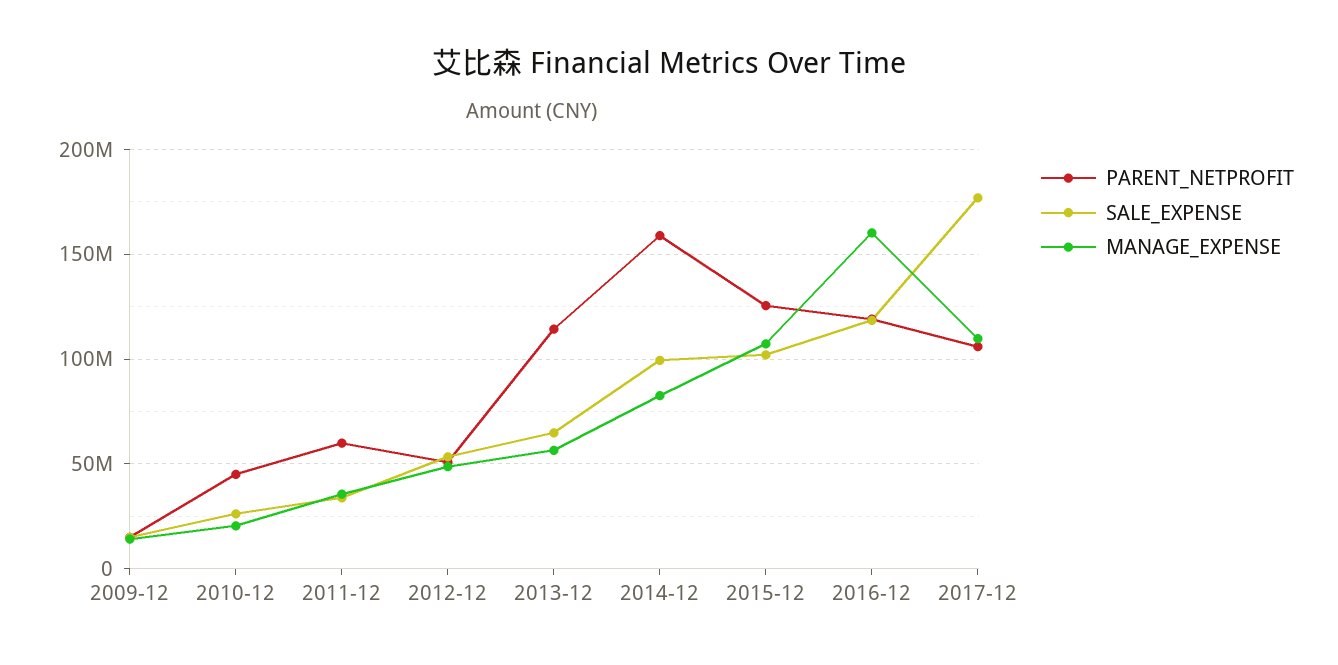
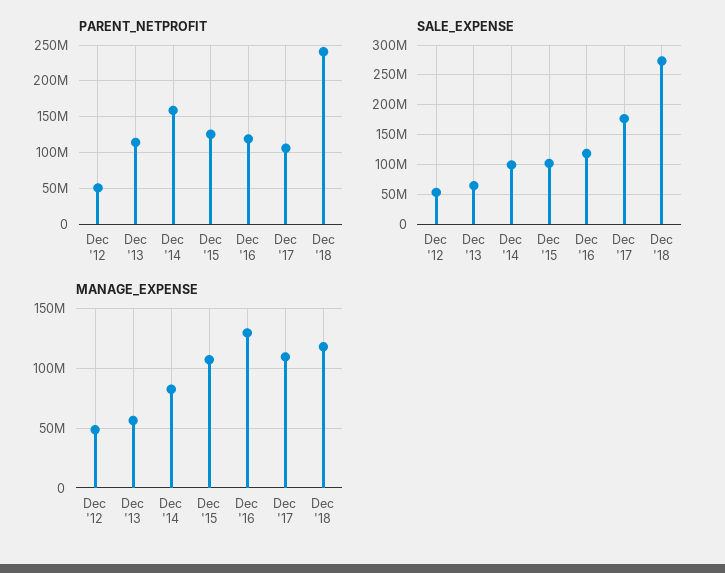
PARENT_NETPROFIT, 2009-12: 15000000 -> none
SALE_EXPENSE, 2009-12: 15000000 -> none
MANAGE_EXPENSE, 2009-12: 15000000 -> none
PARENT_NETPROFIT, 2010-12: 45000000 -> none
SALE_EXPENSE, 2010-12: 25000000 -> none
MANAGE_EXPENSE, 2010-12: 20000000 -> none
PARENT_NETPROFIT, 2011-12: 60000000 -> none
SALE_EXPENSE, 2011-12: 35000000 -> none
MANAGE_EXPENSE, 2011-12: 35000000 -> none
MANAGE_EXPENSE, 2016-12: 160000000 -> 130000000
PARENT_NETPROFIT, Dec '18: none -> 240000000
SALE_EXPENSE, Dec '18: none -> 275000000
MANAGE_EXPENSE, Dec '18: none -> 120000000

